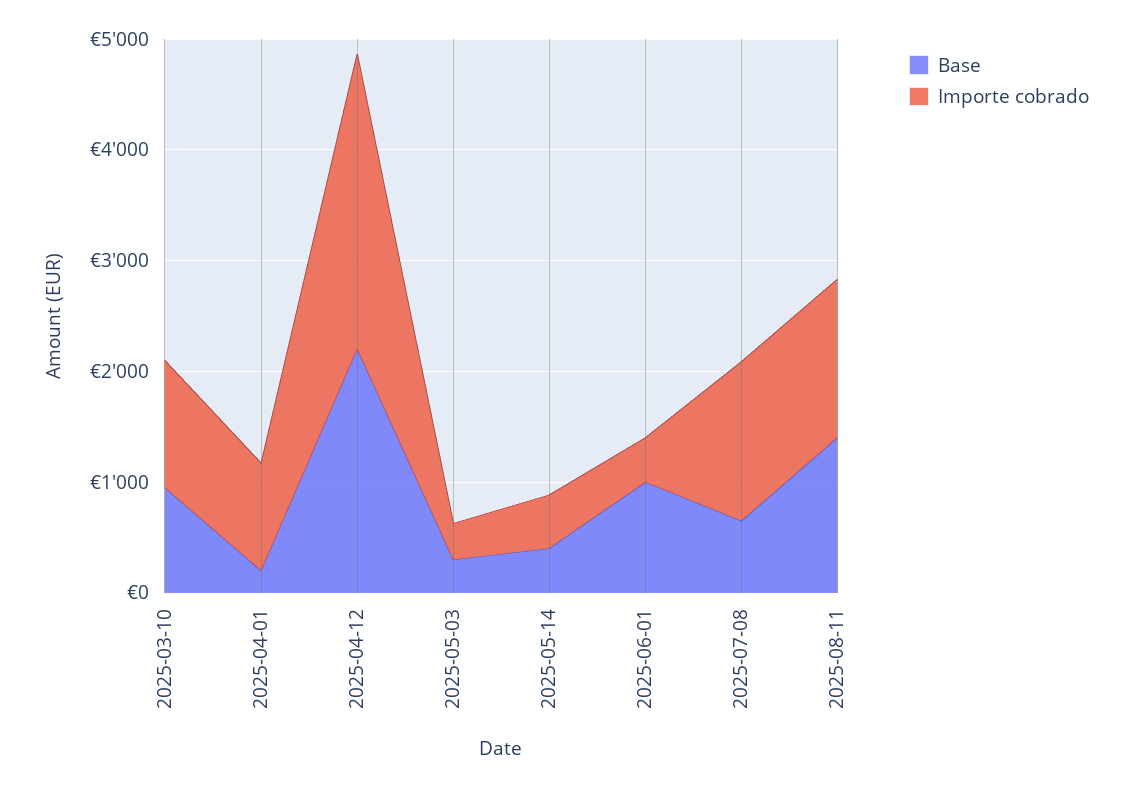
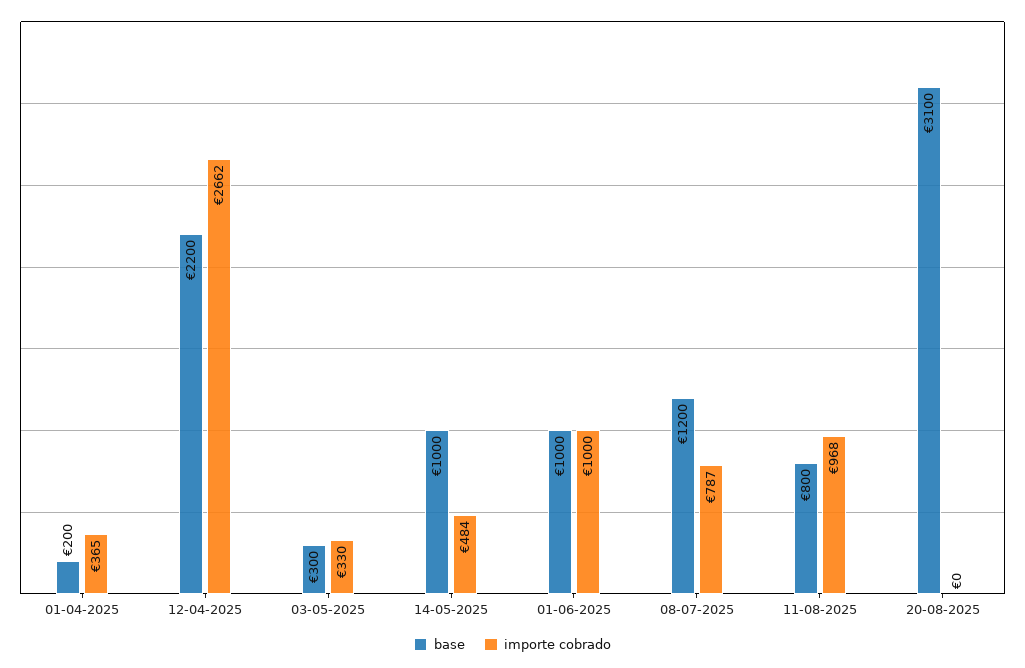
Base, 2025-03-10: 1000 -> none
Importe cobrado, 2025-03-10: 1200 -> none
Importe cobrado, 2025-04-01: 1000 -> 365
Base, 2025-05-14: 400 -> 1000
Importe cobrado, 2025-06-01: 400 -> 1000
Base, 2025-07-08: 600 -> 1200
Importe cobrado, 2025-07-08: 1400 -> 787
Base, 2025-08-11: 1400 -> 800
Importe cobrado, 2025-08-11: 1400 -> 968
Base, 20-08-2025: none -> 3100
Importe cobrado, 20-08-2025: none -> 0

